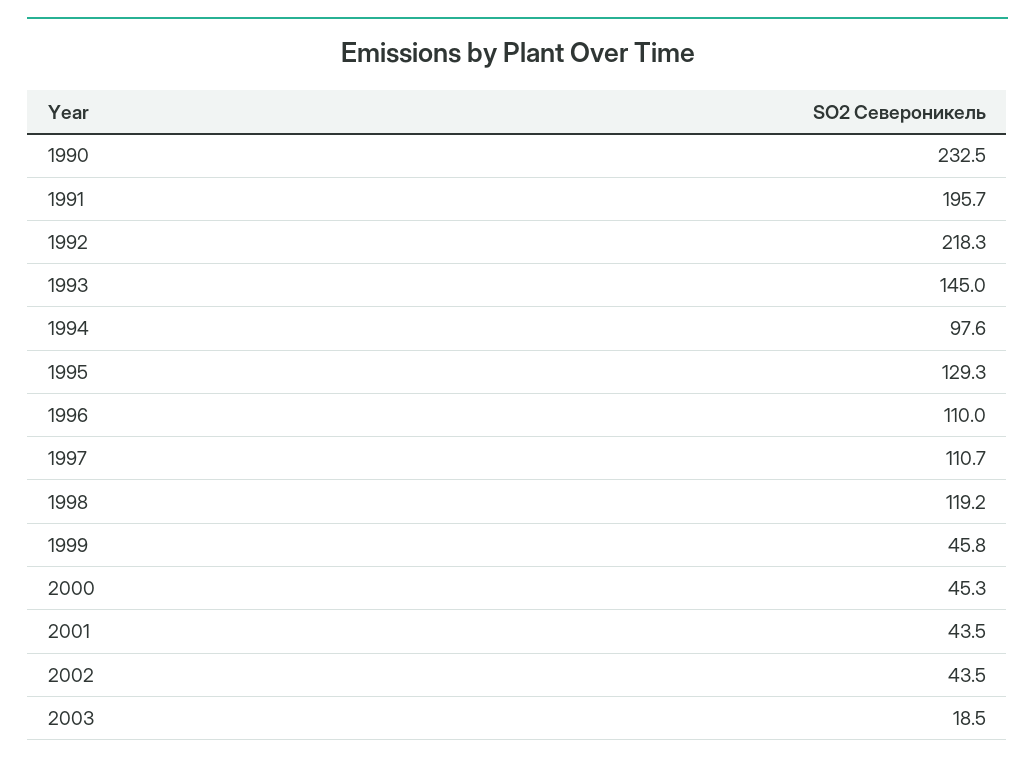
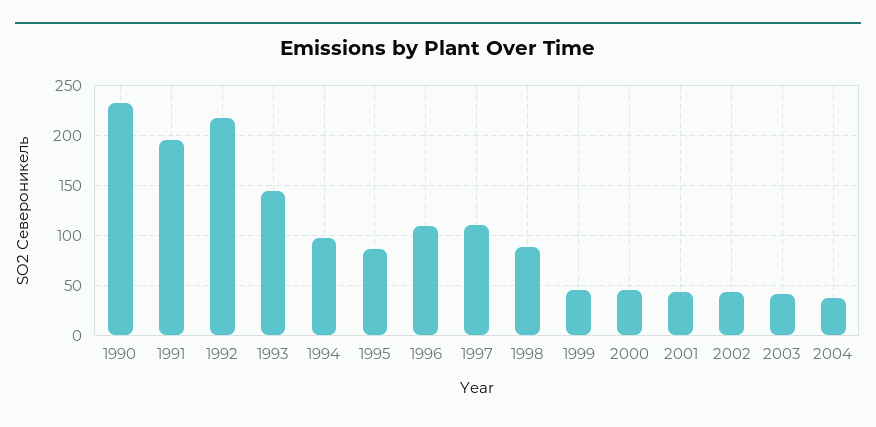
1995: 129.3 -> 90
1998: 119.2 -> 90
2003: 18.5 -> 40
2004: none -> 40

